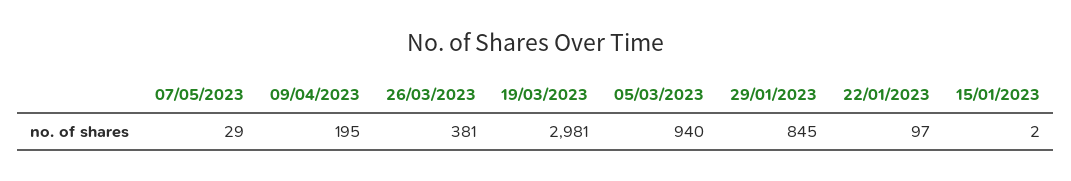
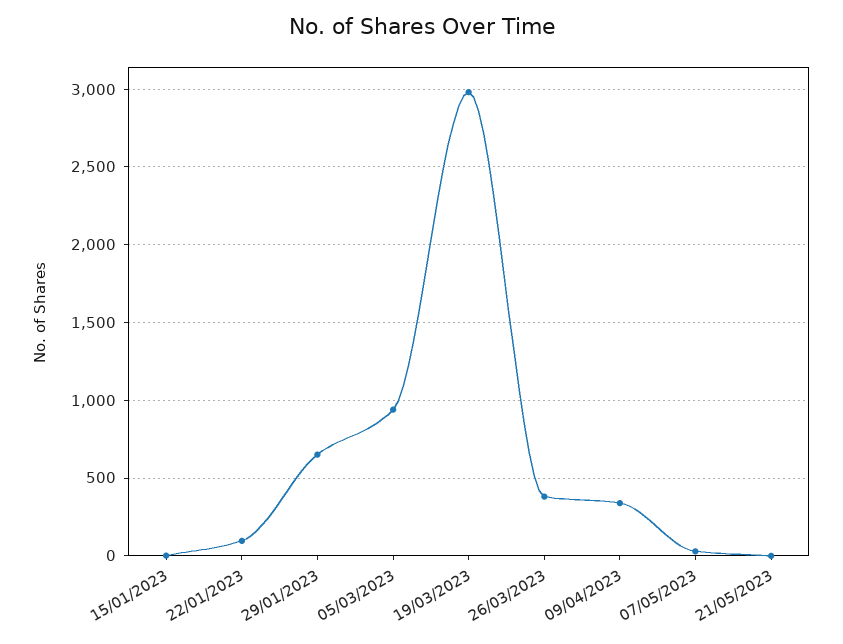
09/04/2023: 195 -> 350
29/01/2023: 845 -> 650
21/05/2023: none -> 0

